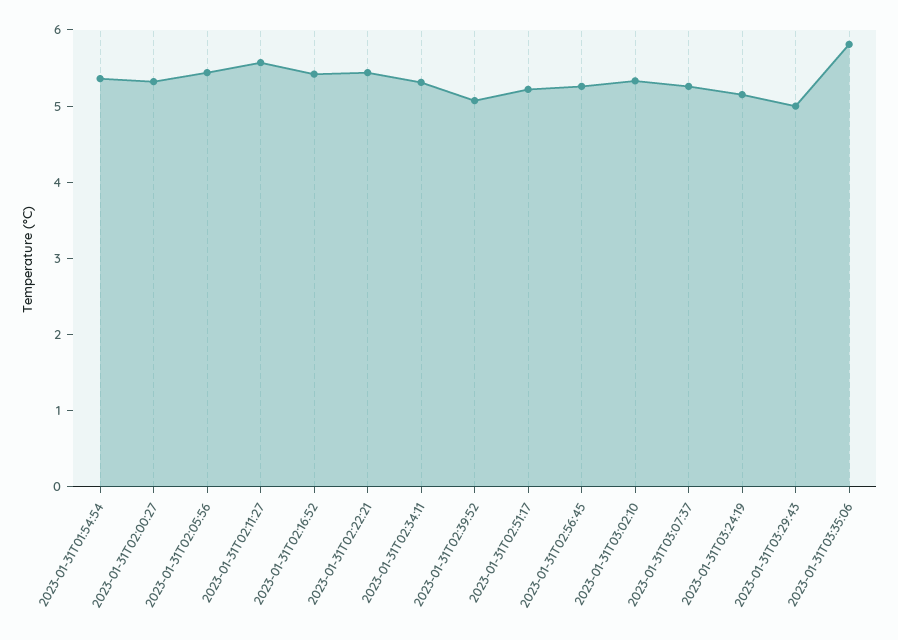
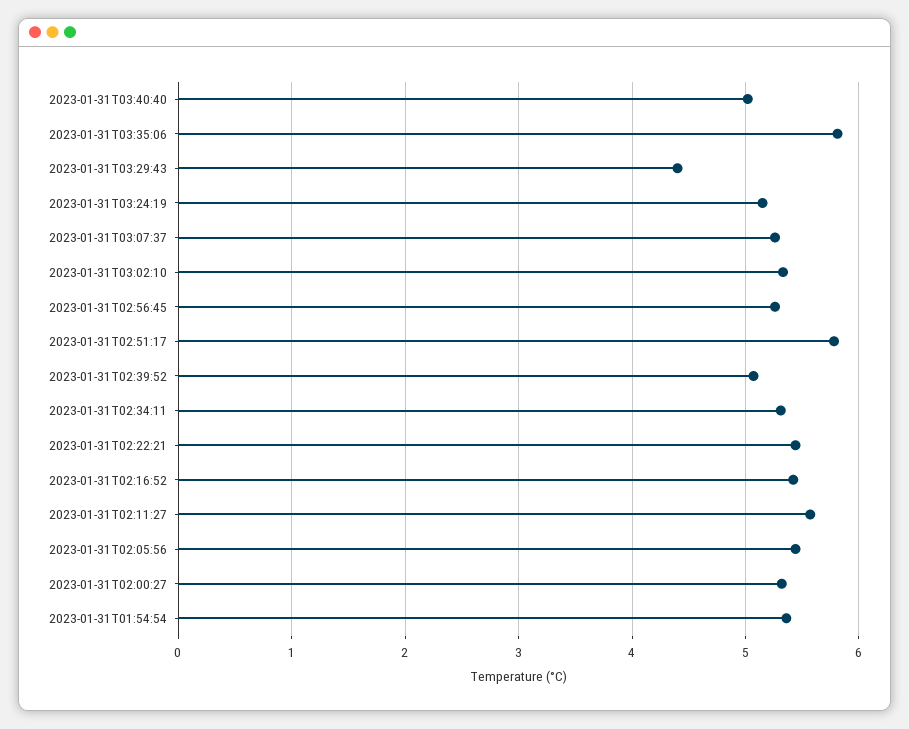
2023-01-31T02:51:17: 5.2 -> 5.8
2023-01-31T03:29:43: 5 -> 4.4
2023-01-31T03:40:40: none -> 5

